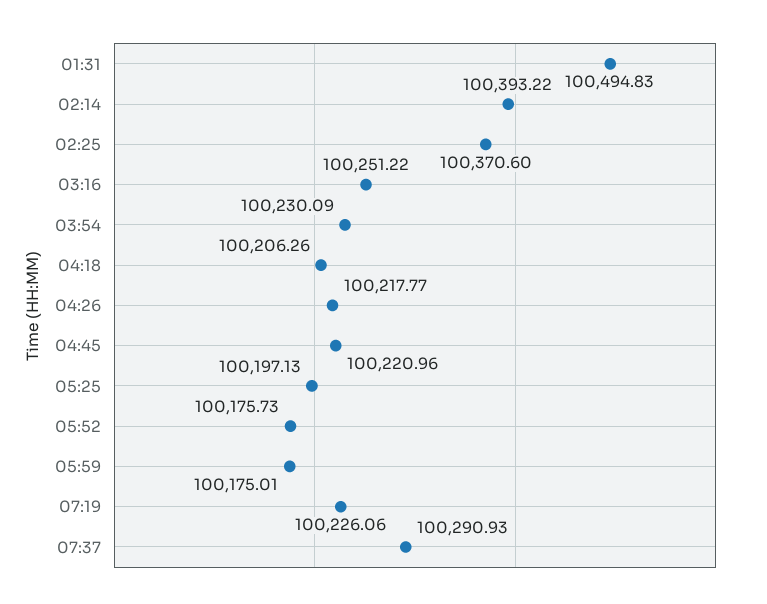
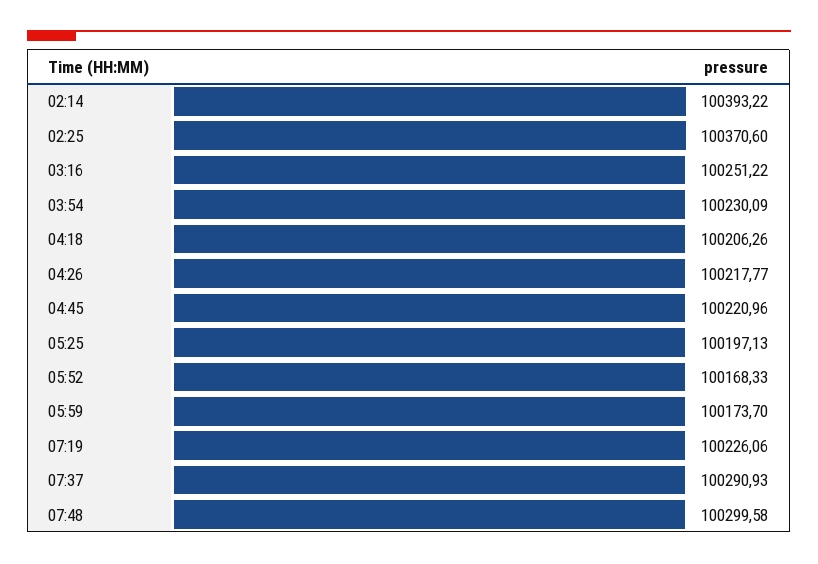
01:31: 100494.83 -> none
05:52: 100175.73 -> 100168.33
05:59: 100175.01 -> 100173.7
07:48: none -> 100299.58

